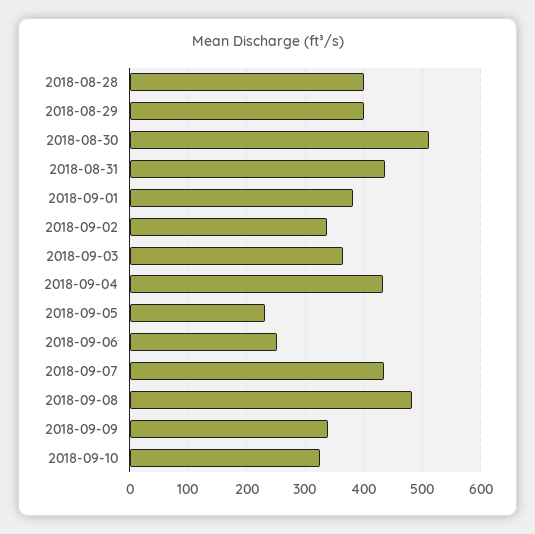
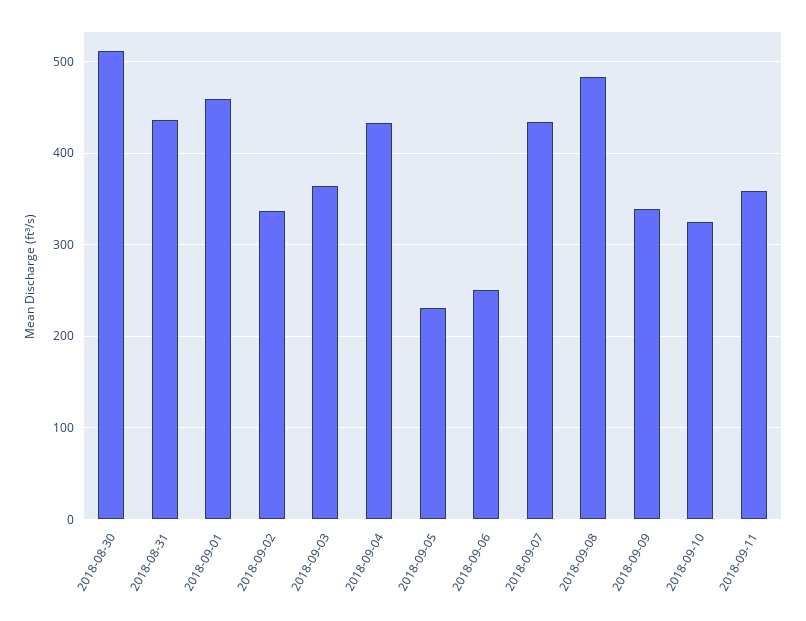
2018-08-28: 400 -> none
2018-08-29: 400 -> none
2018-09-01: 380 -> 460
2018-09-11: none -> 360

